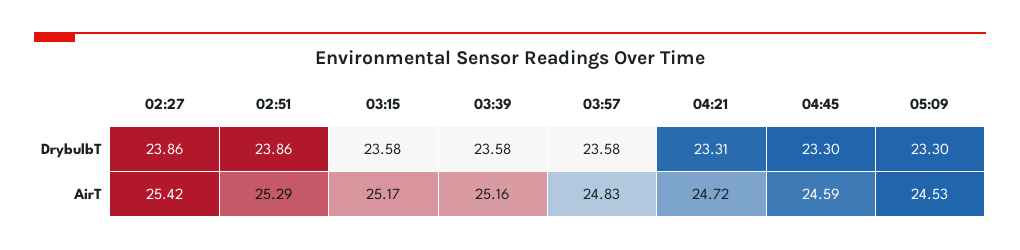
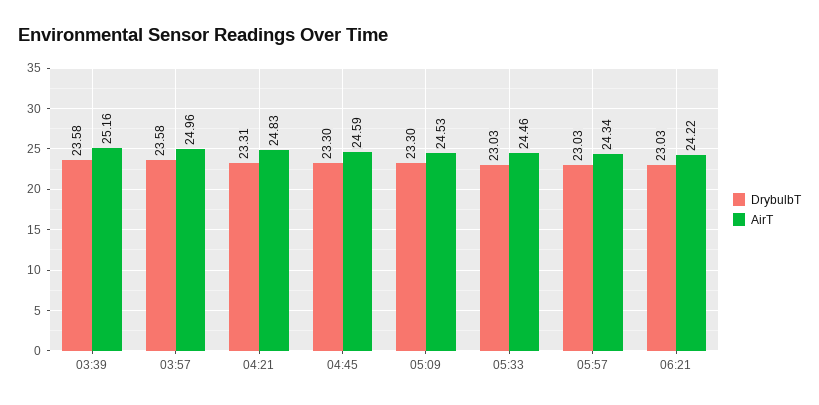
DrybulbT, 02:27: 23.86 -> none
DrybulbT, 02:51: 23.86 -> none
DrybulbT, 03:15: 23.58 -> none
AirT, 02:27: 25.42 -> none
AirT, 02:51: 25.29 -> none
AirT, 03:15: 25.17 -> none
AirT, 03:57: 24.83 -> 24.96
AirT, 04:21: 24.72 -> 24.83
DrybulbT, 05:33: none -> 23.03
AirT, 05:33: none -> 24.46
DrybulbT, 05:57: none -> 23.03
AirT, 05:57: none -> 24.34
DrybulbT, 06:21: none -> 23.03
AirT, 06:21: none -> 24.22

